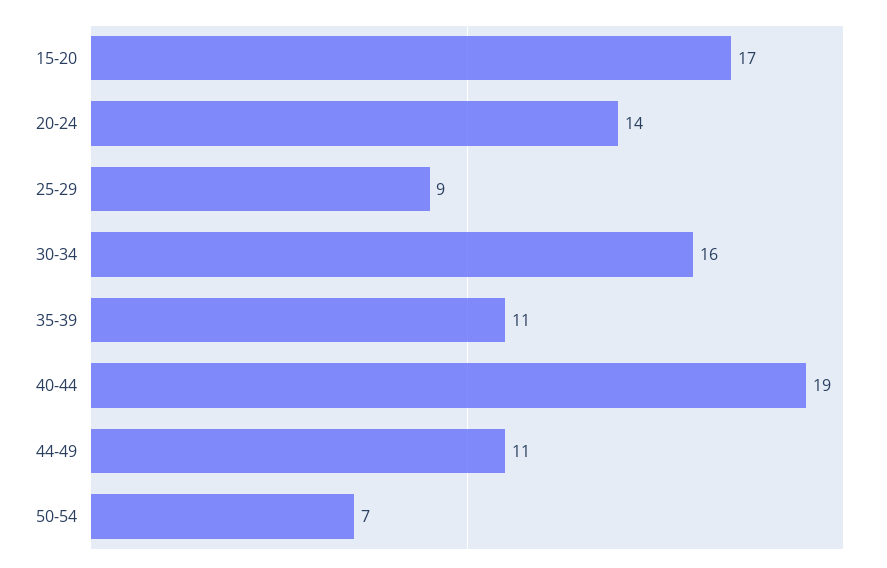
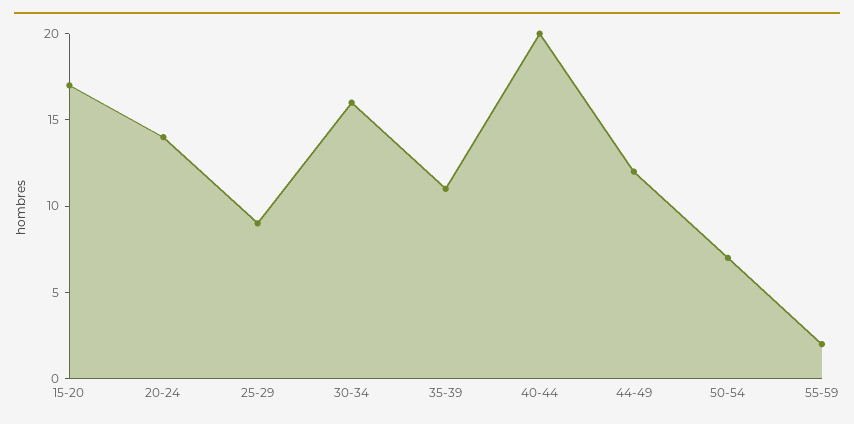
40-44: 19 -> 20
44-49: 11 -> 12
55-59: none -> 2

